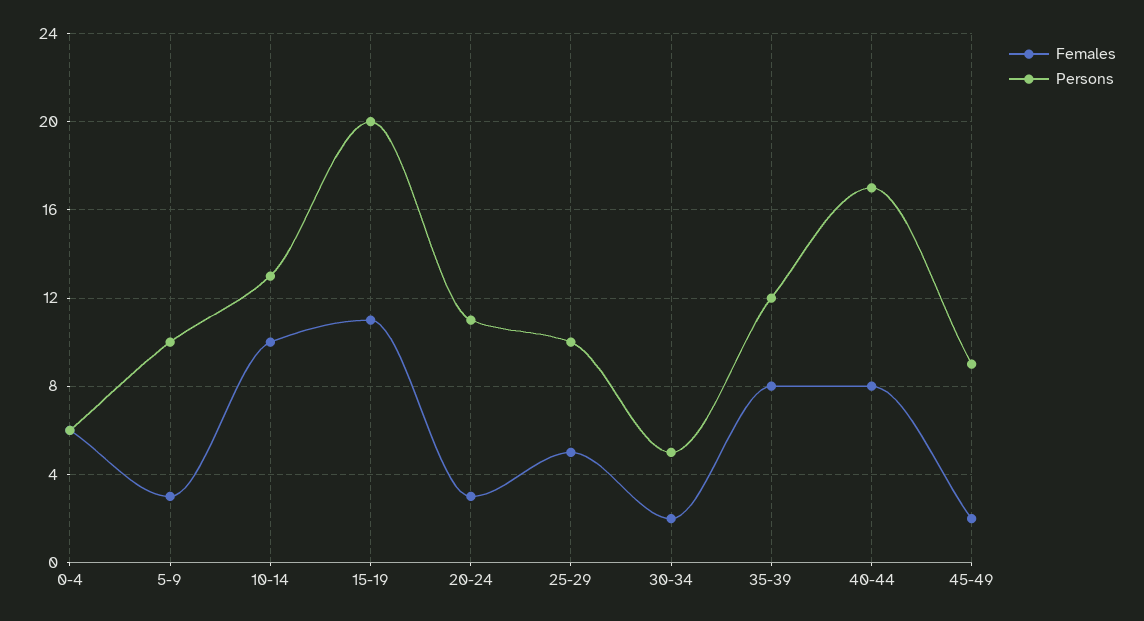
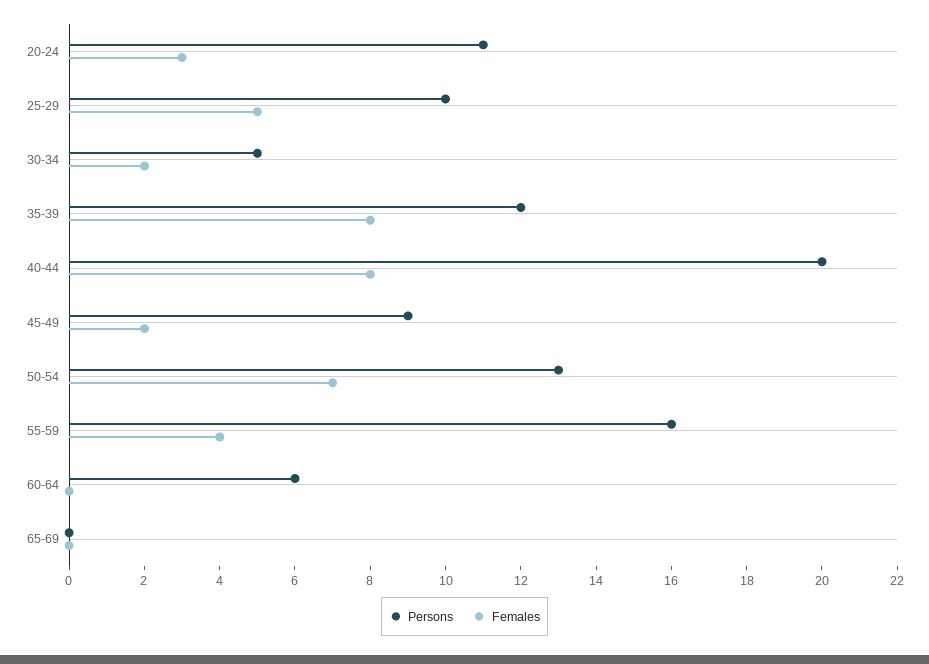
Females, 0-4: 6 -> none
Persons, 0-4: 6 -> none
Females, 5-9: 3 -> none
Persons, 5-9: 10 -> none
Females, 10-14: 10 -> none
Persons, 10-14: 13 -> none
Females, 15-19: 11 -> none
Persons, 15-19: 20 -> none
Persons, 40-44: 17 -> 20
Persons, 50-54: none -> 13
Females, 50-54: none -> 7
Persons, 55-59: none -> 16
Females, 55-59: none -> 4
Persons, 60-64: none -> 6
Females, 60-64: none -> 0
Persons, 65-69: none -> 0
Females, 65-69: none -> 0

